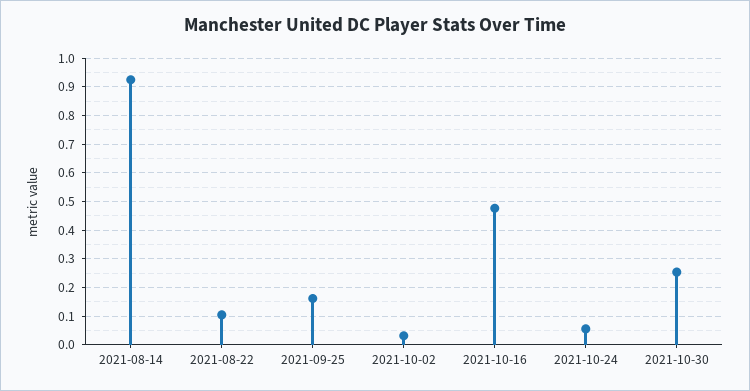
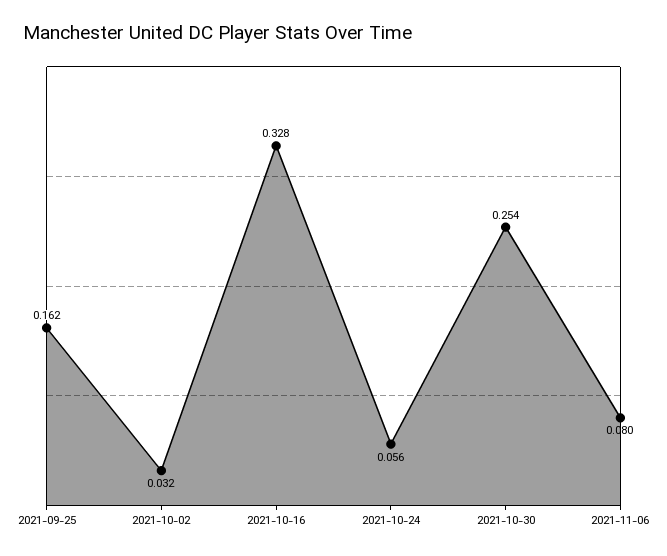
2021-08-14: 0.925 -> none
2021-08-22: 0.1 -> none
2021-10-16: 0.475 -> 0.328
2021-11-06: none -> 0.08

